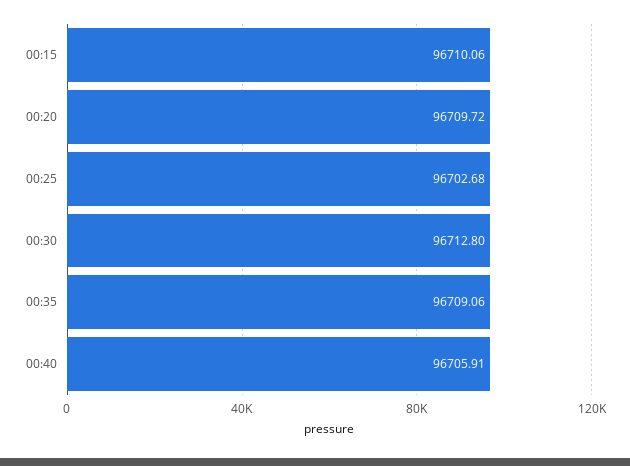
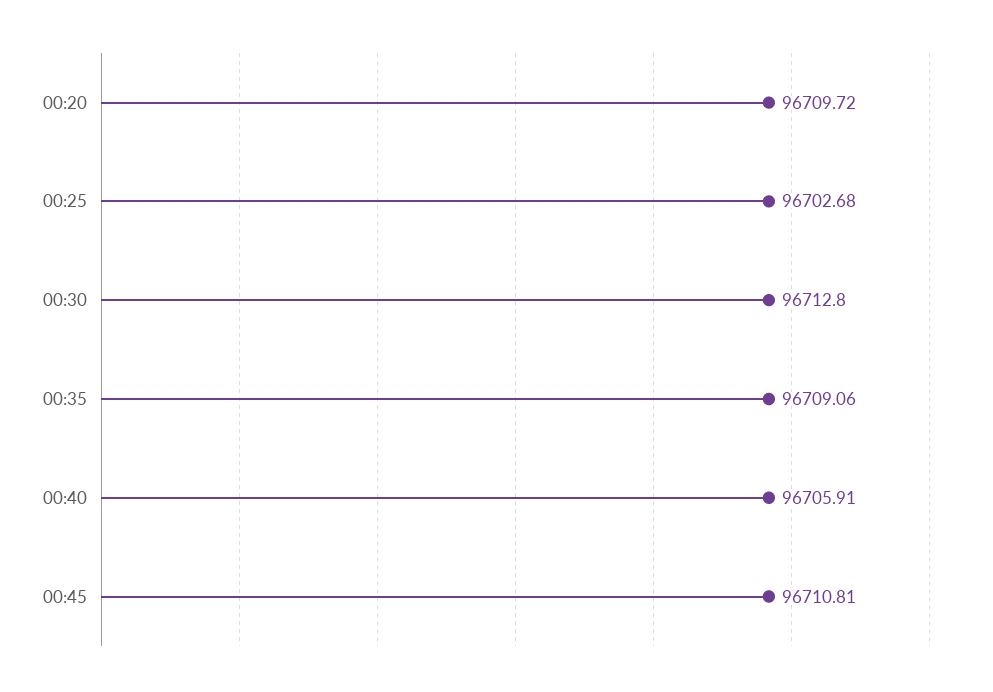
00:15: 96710.06 -> none
00:45: none -> 96710.81

